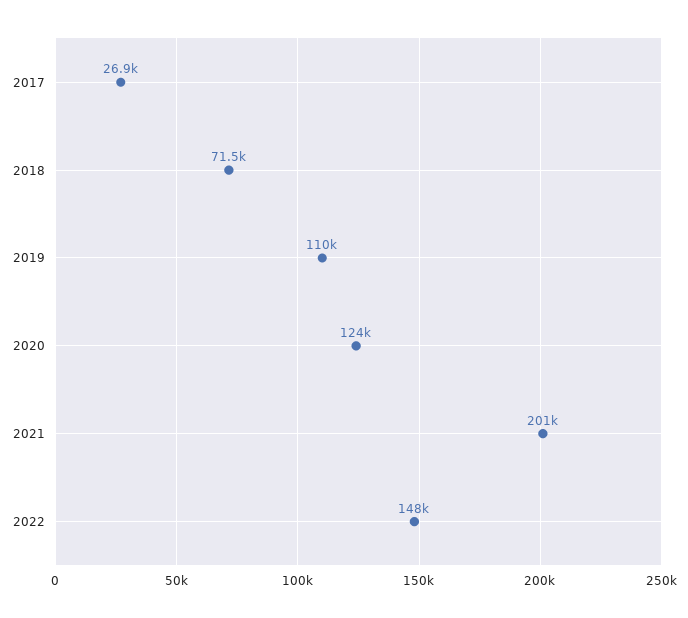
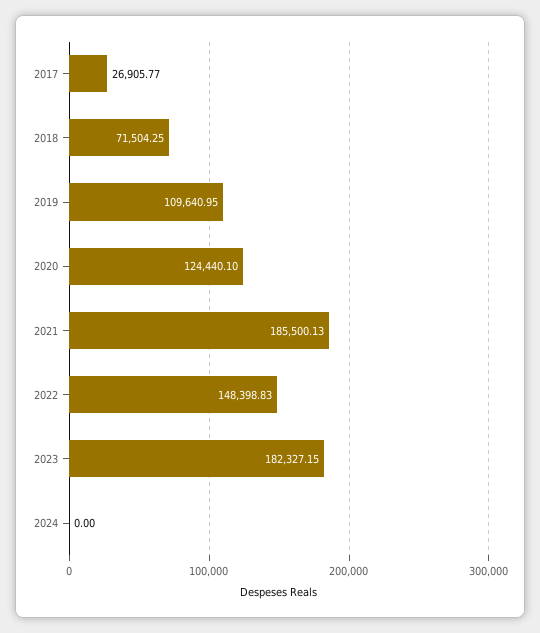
2021: 201000 -> 185500.13
2023: none -> 182327.15
2024: none -> 0

